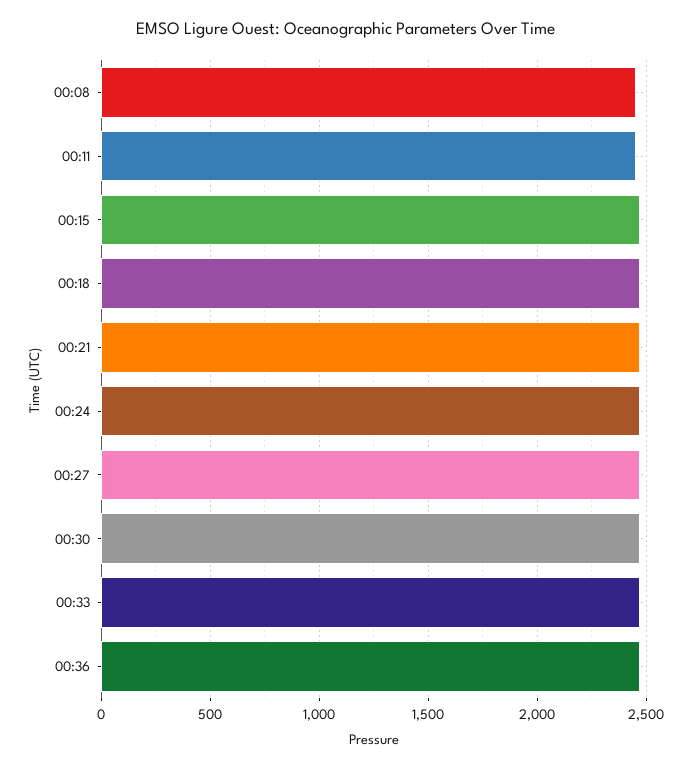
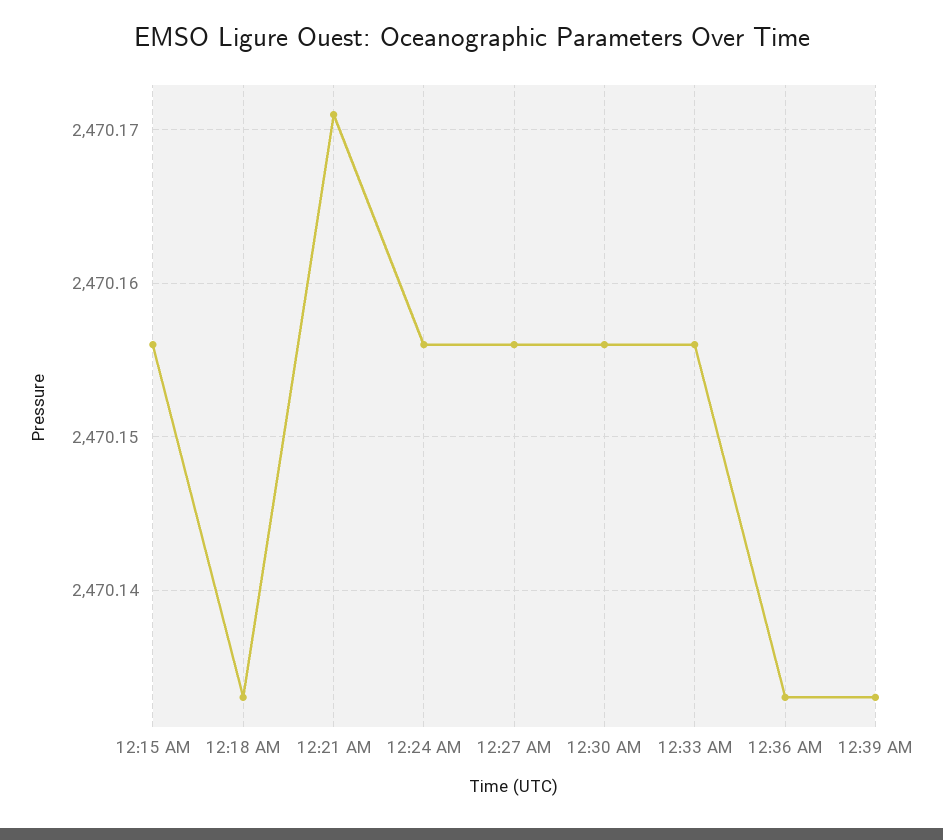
00:08: 2450 -> none
00:11: 2450 -> none
12:39 AM: none -> 2470.133

